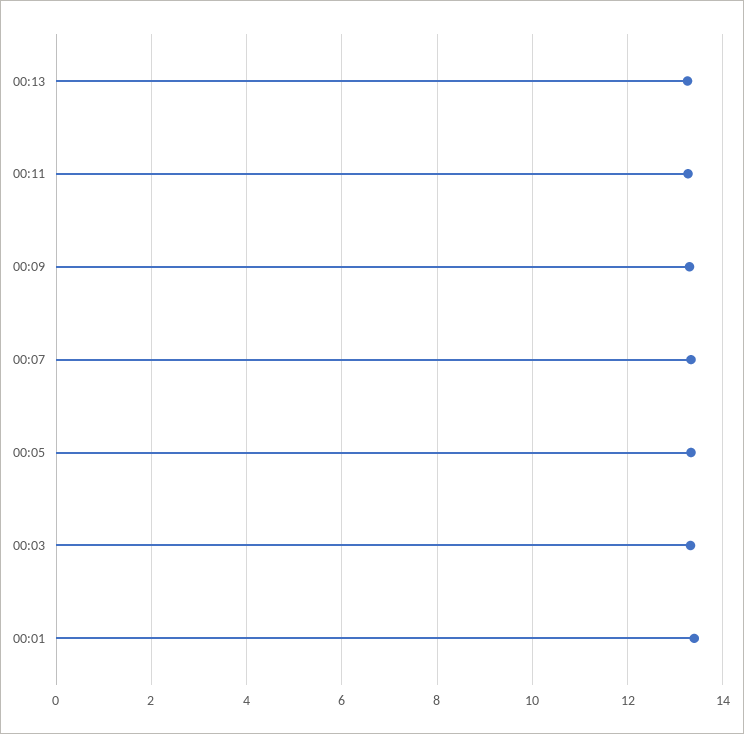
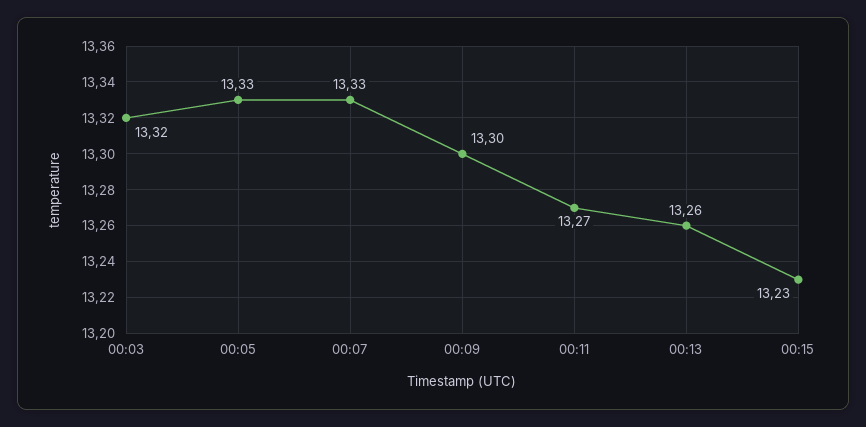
00:01: 13.4 -> none
00:15: none -> 13.23

